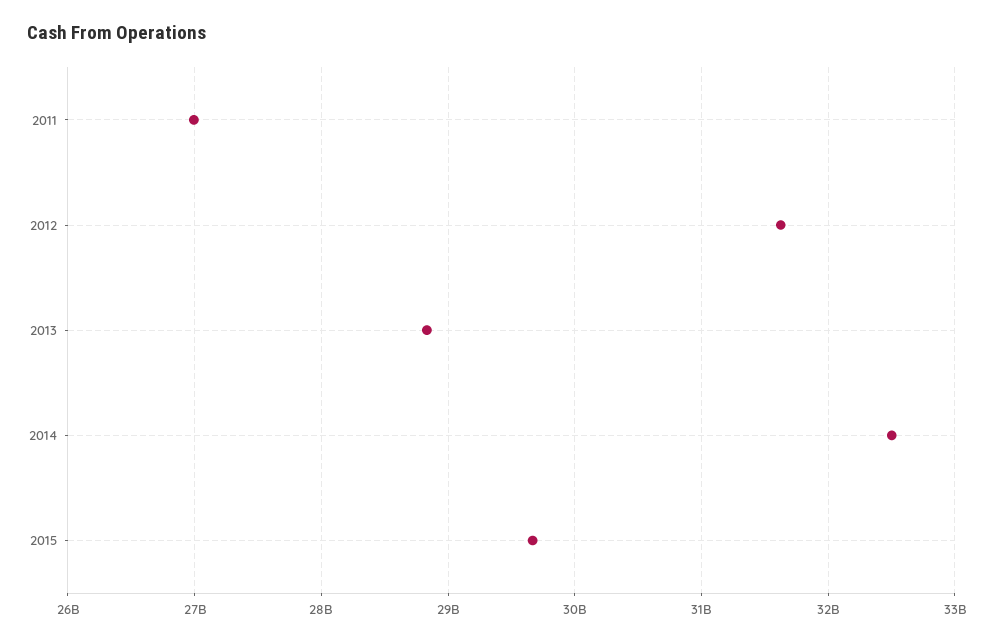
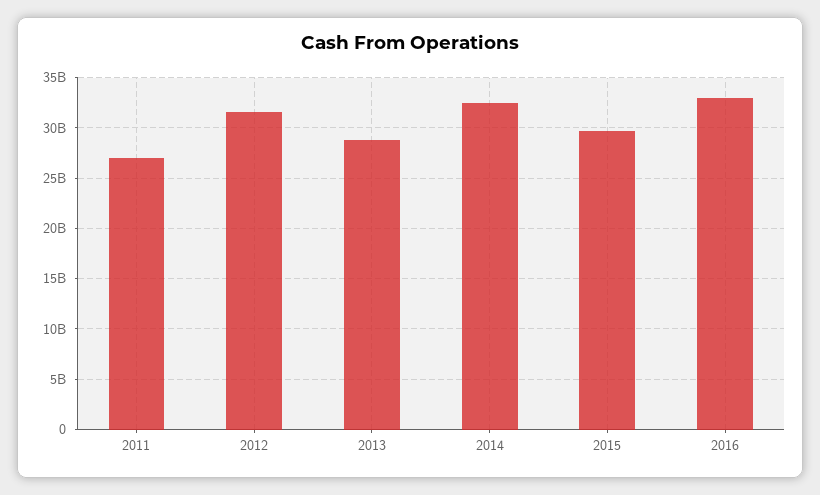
2016: none -> 33000000000

